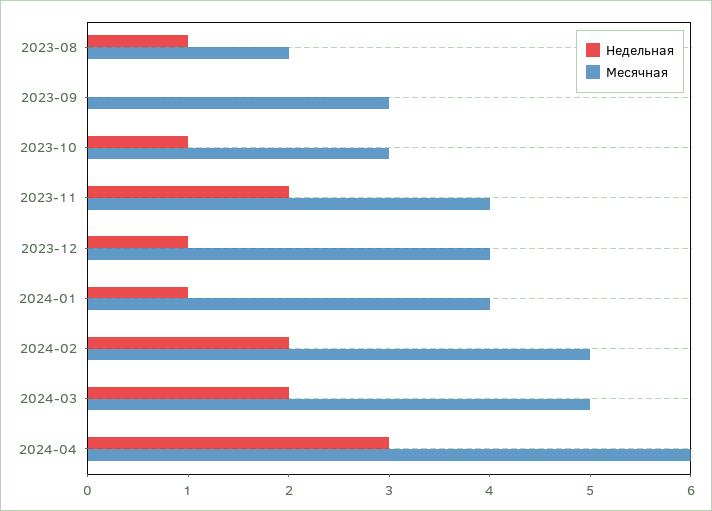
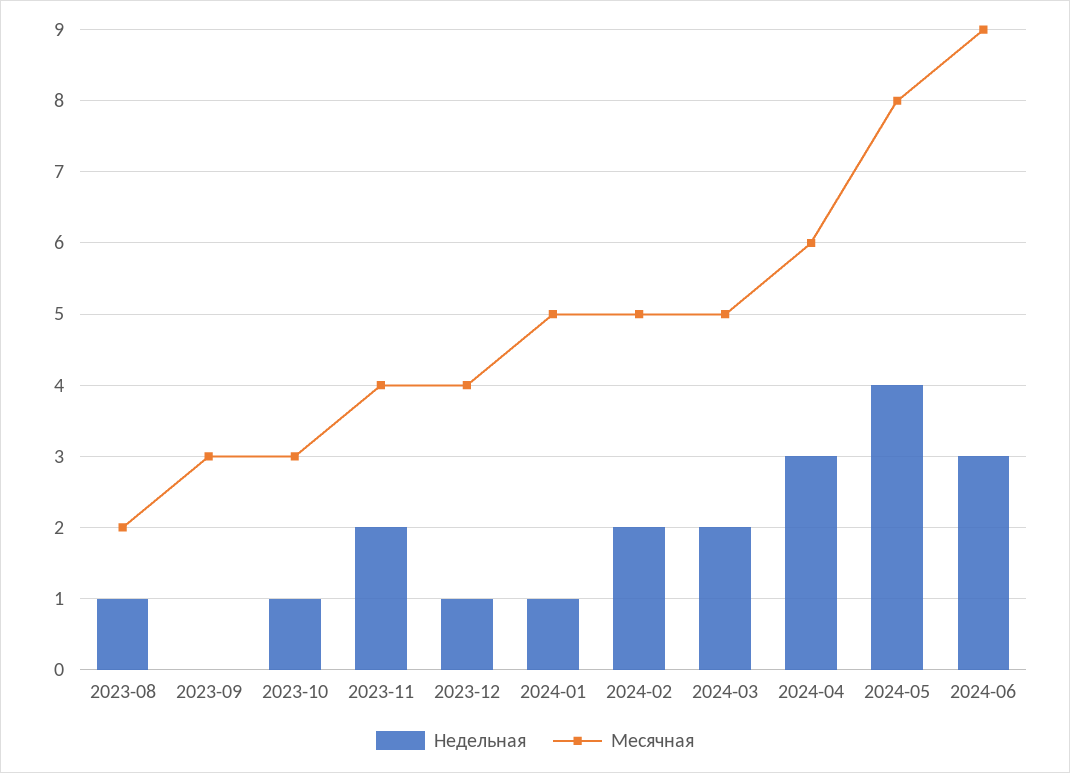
Месячная, 2024-01: 4 -> 5
Недельная, 2024-05: none -> 4
Месячная, 2024-05: none -> 8
Недельная, 2024-06: none -> 3
Месячная, 2024-06: none -> 9

